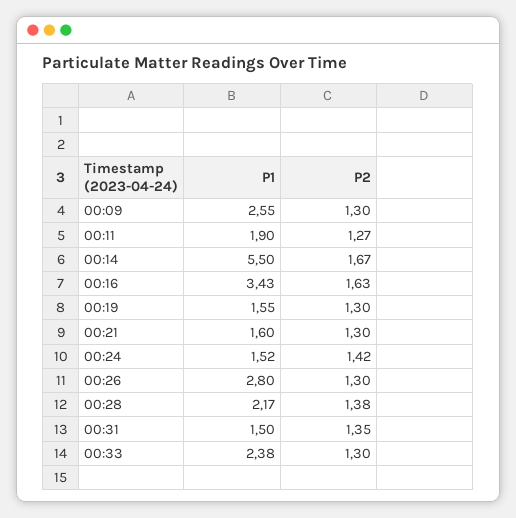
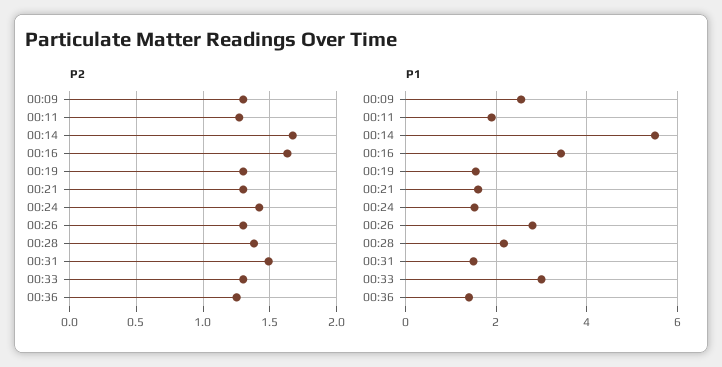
P2, 00:31: 1.35 -> 1.5
P1, 00:33: 2.38 -> 3
P2, 00:36: none -> 1.25
P1, 00:36: none -> 1.4

